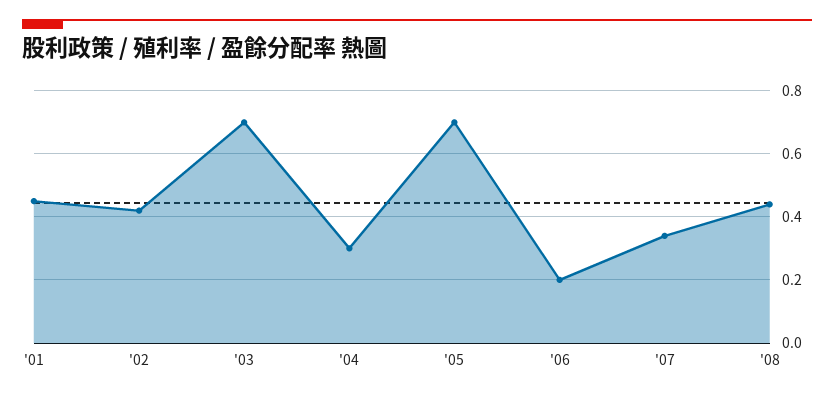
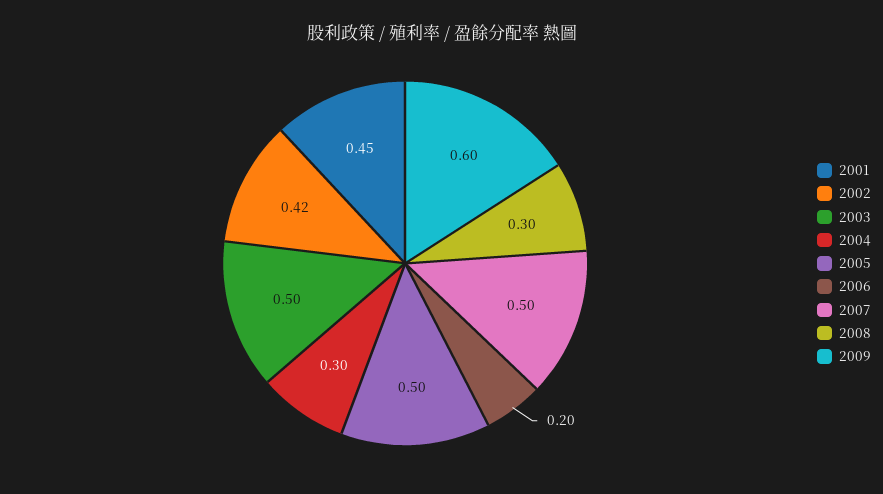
'03: 0.7 -> 0.5
'05: 0.7 -> 0.5
'07: 0.35 -> 0.5
'08: 0.45 -> 0.3
2009: none -> 0.6

